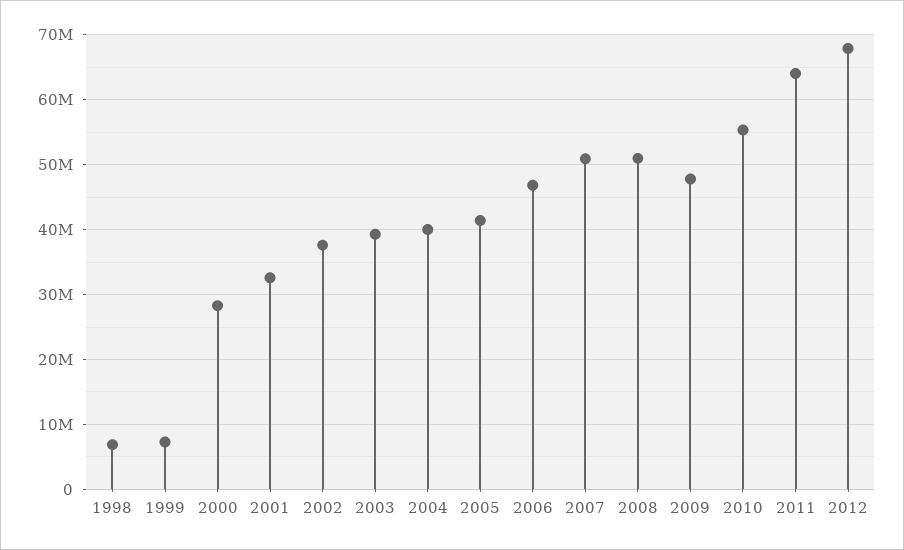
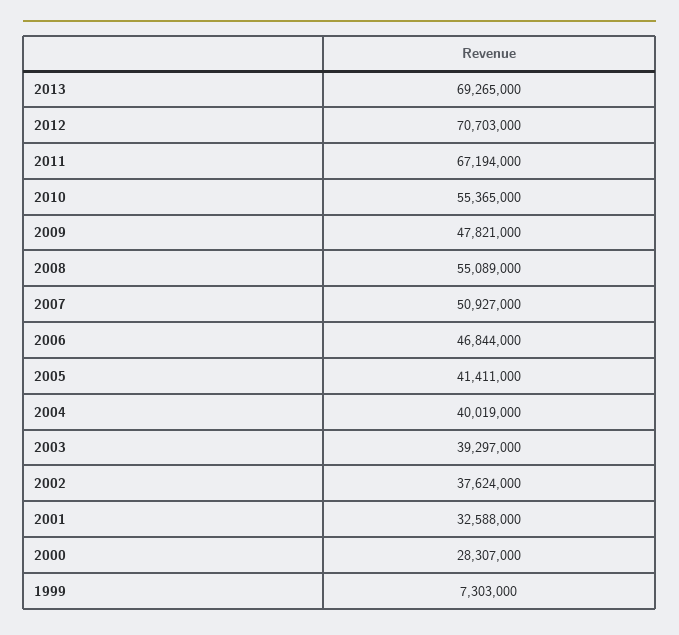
1998: 7000000 -> none
2008: 51000000 -> 55089000
2011: 64000000 -> 67194000
2012: 68000000 -> 70703000
2013: none -> 69265000

